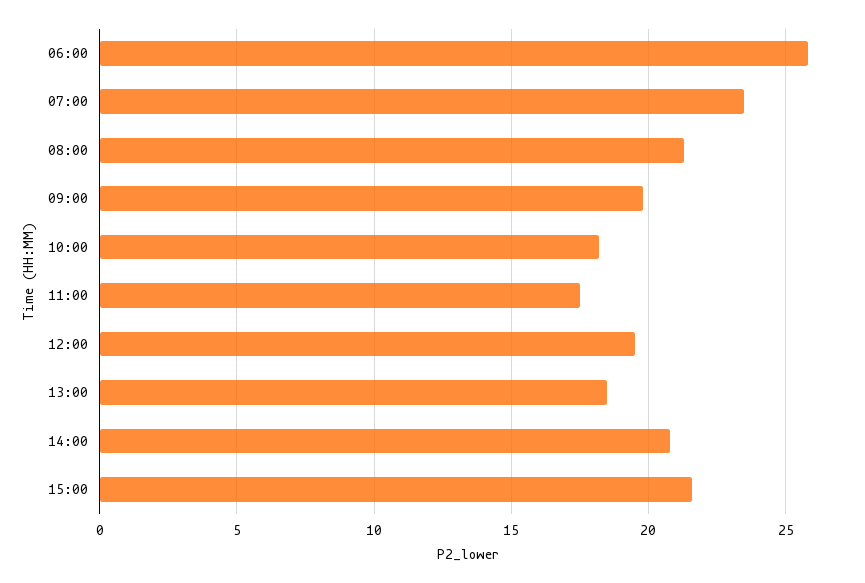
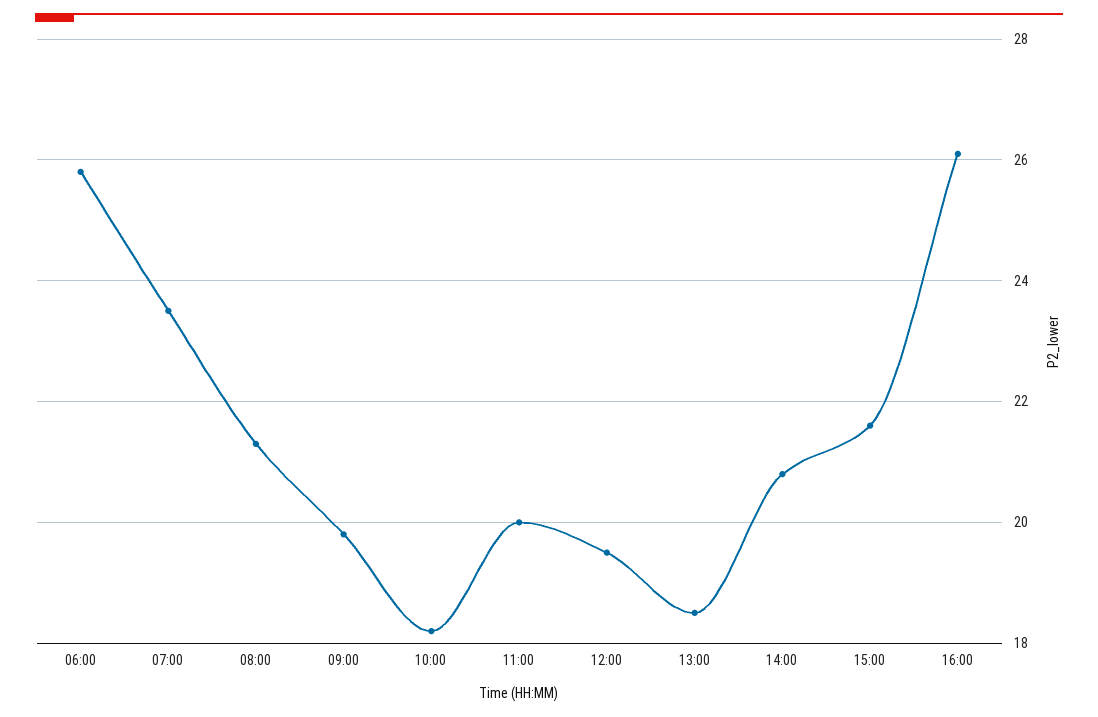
11:00: 17.5 -> 20
16:00: none -> 26

